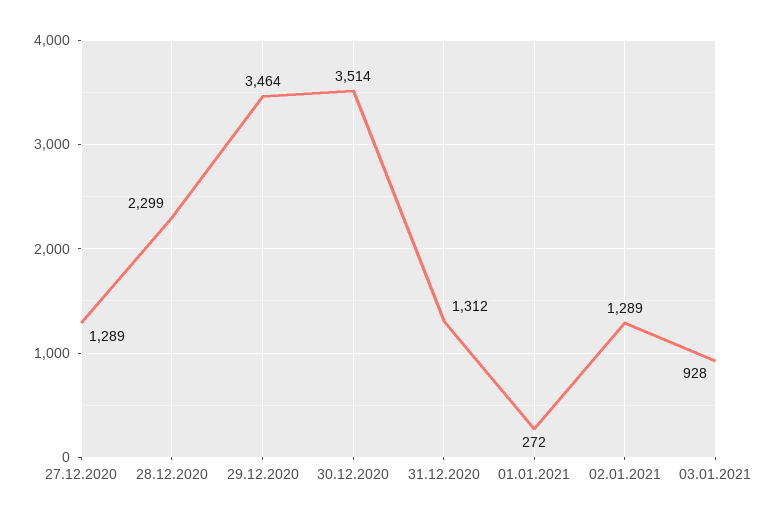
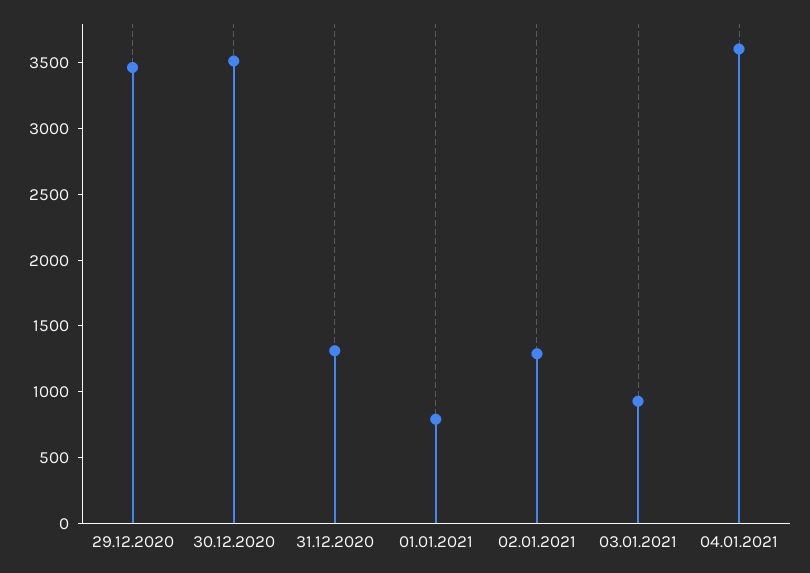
27.12.2020: 1289 -> none
28.12.2020: 2299 -> none
01.01.2021: 272 -> 800
04.01.2021: none -> 3600

